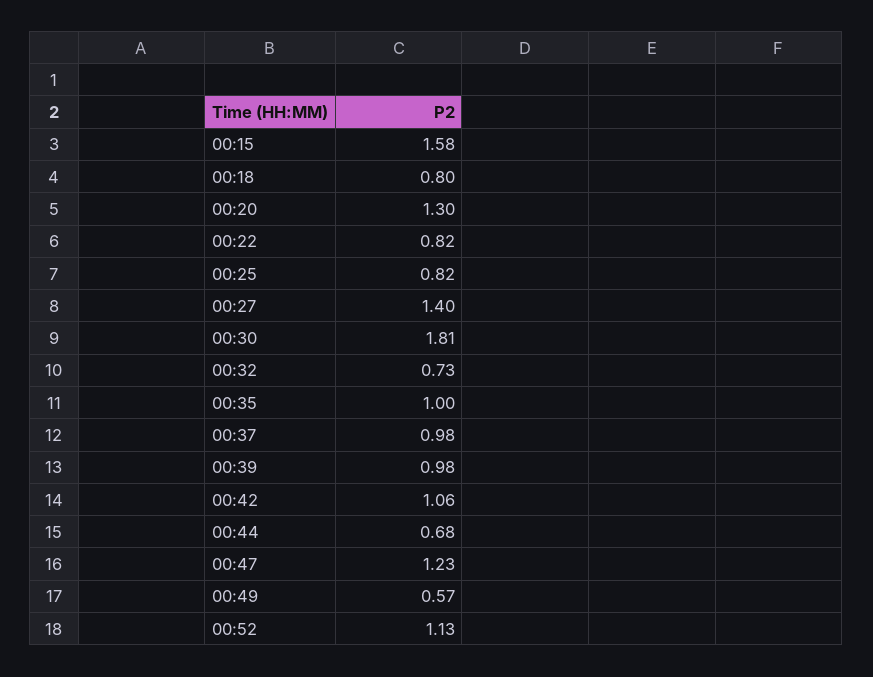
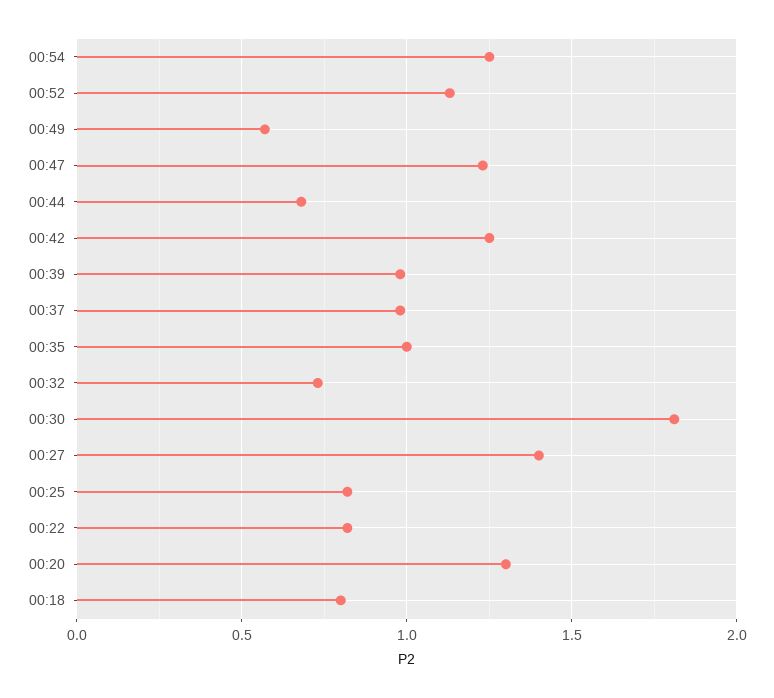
00:15: 1.58 -> none
00:42: 1.06 -> 1.25
00:54: none -> 1.25

